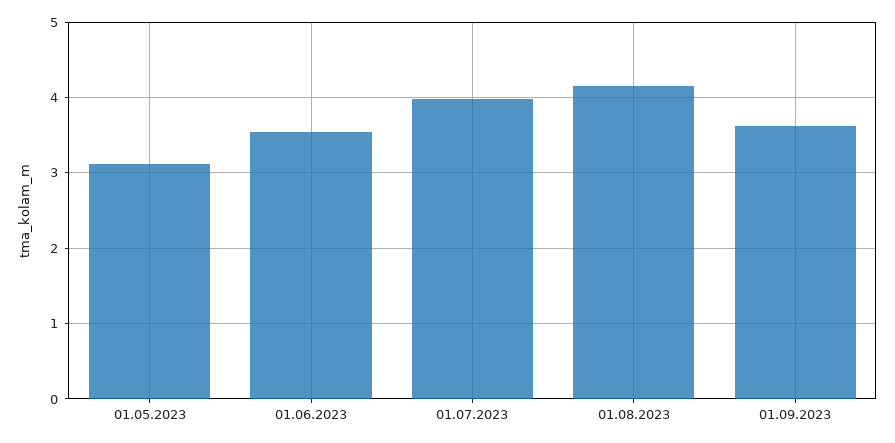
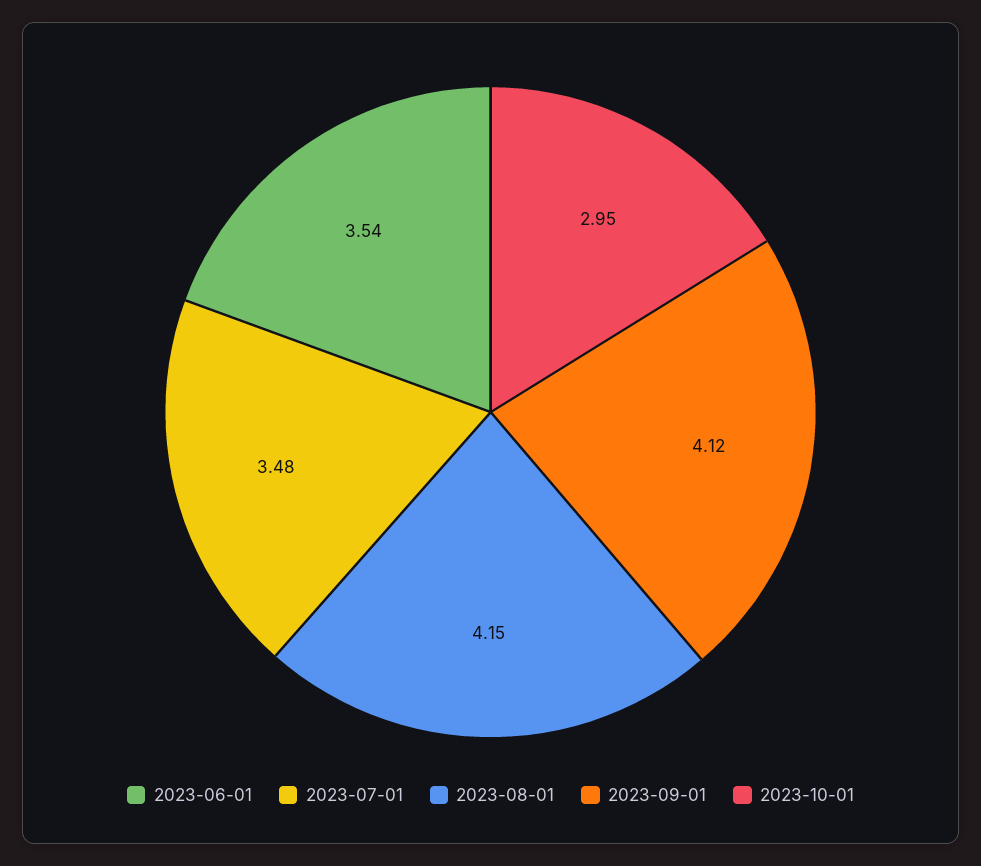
01.05.2023: 3.1 -> none
01.07.2023: 4 -> 3.48
01.09.2023: 3.6 -> 4.12
2023-10-01: none -> 2.95

